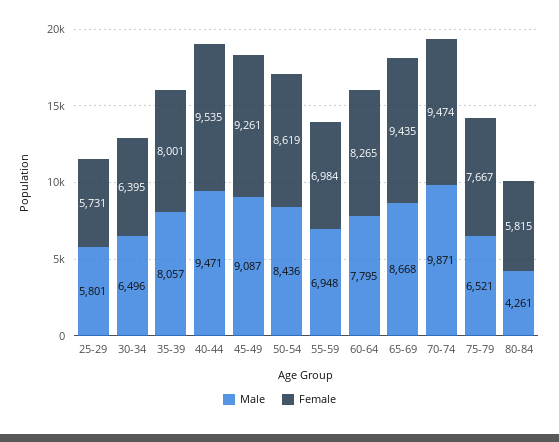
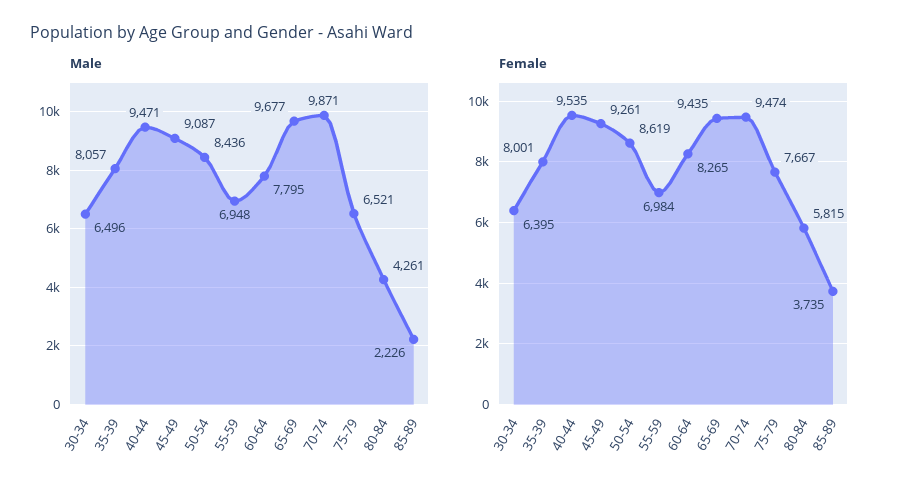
Male, 25-29: 5801 -> none
Female, 25-29: 5731 -> none
Male, 65-69: 8668 -> 9677
Male, 85-89: none -> 2226
Female, 85-89: none -> 3735

